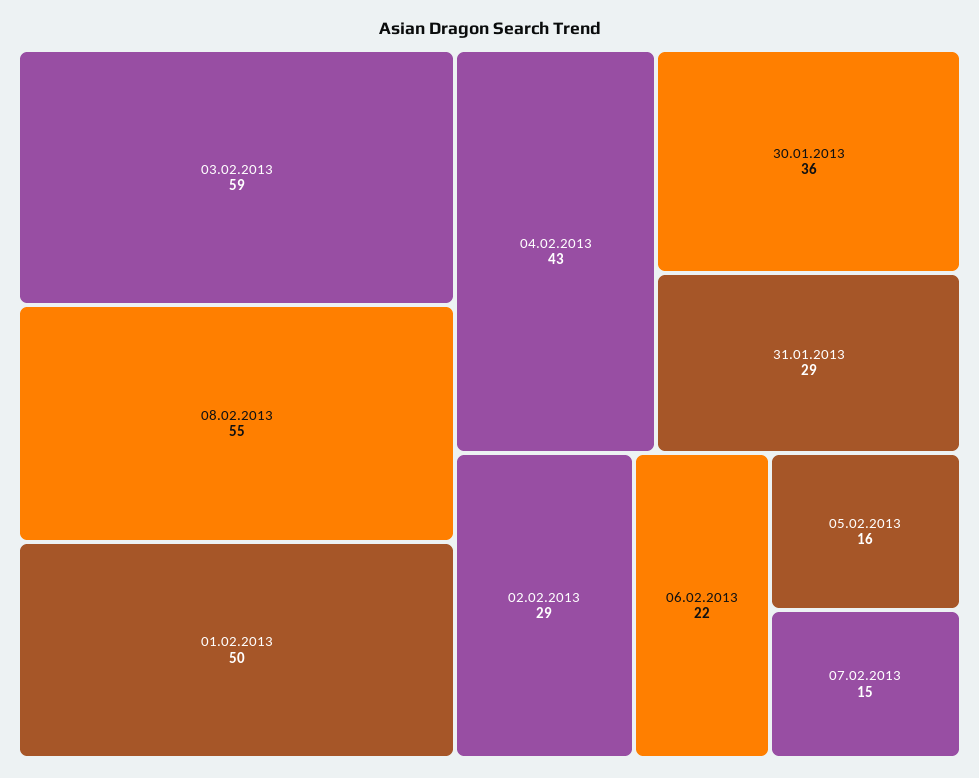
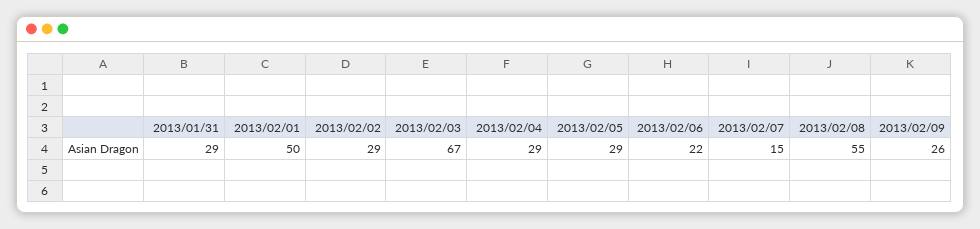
03.02.2013: 59 -> 67
04.02.2013: 43 -> 29
30.01.2013: 36 -> none
05.02.2013: 16 -> 29
2013/02/09: none -> 26

